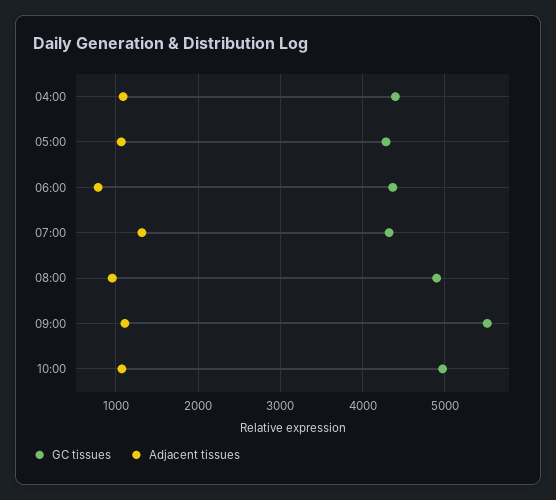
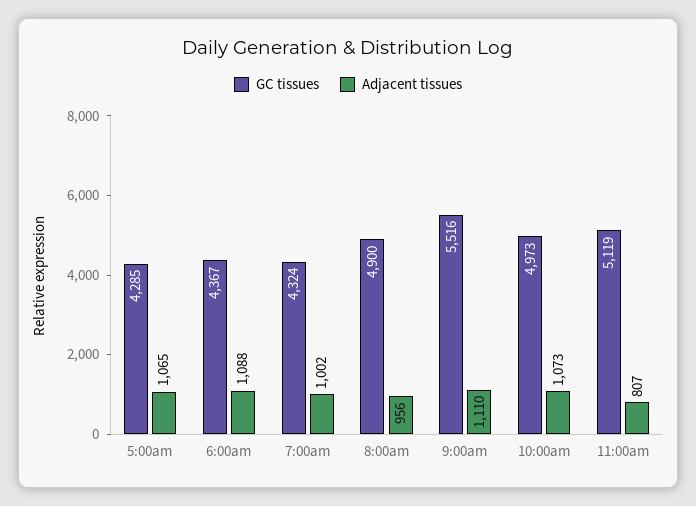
GC tissues, 04:00: 4400 -> none
Adjacent tissues, 04:00: 1100 -> none
Adjacent tissues, 06:00: 800 -> 1088
Adjacent tissues, 07:00: 1300 -> 1002
GC tissues, 11:00am: none -> 5119
Adjacent tissues, 11:00am: none -> 807

